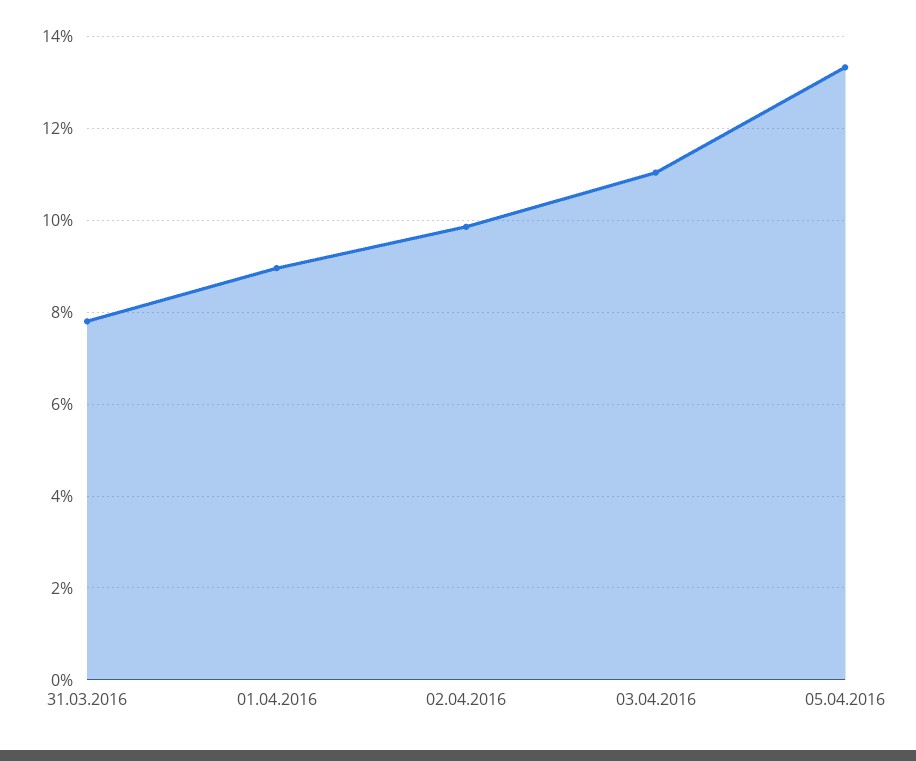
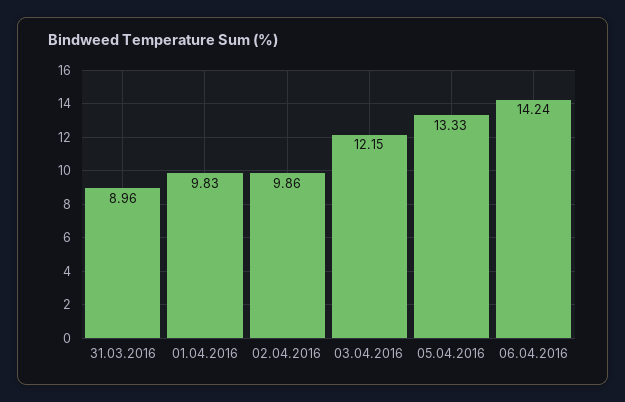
31.03.2016: 7.8 -> 8.96
01.04.2016: 9 -> 9.83
03.04.2016: 11 -> 12.15
06.04.2016: none -> 14.24

